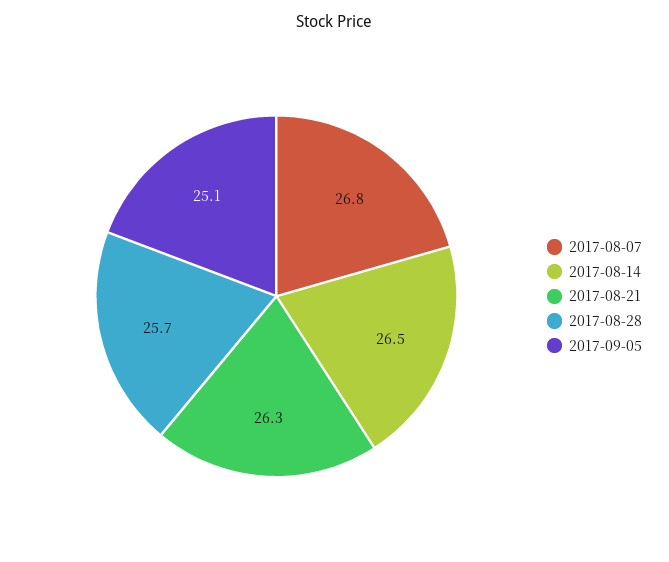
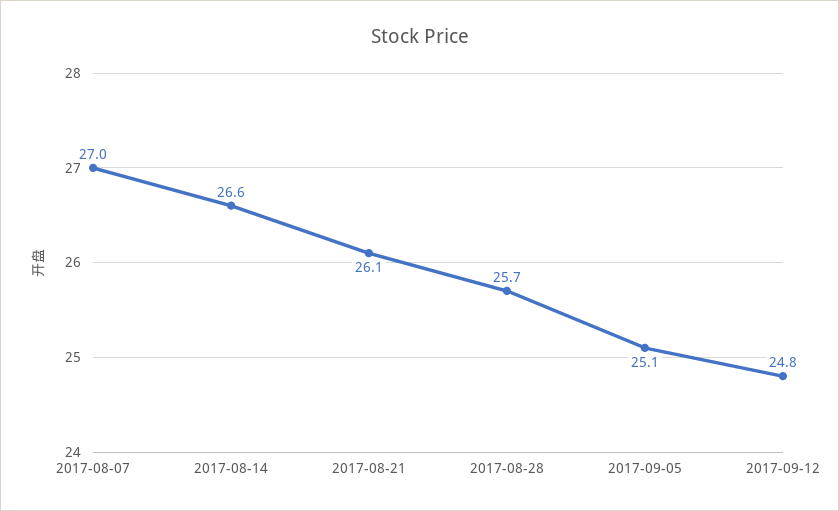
2017-08-07: 26.8 -> 27
2017-08-14: 26.5 -> 26.6
2017-08-21: 26.3 -> 26.1
2017-09-12: none -> 24.8

